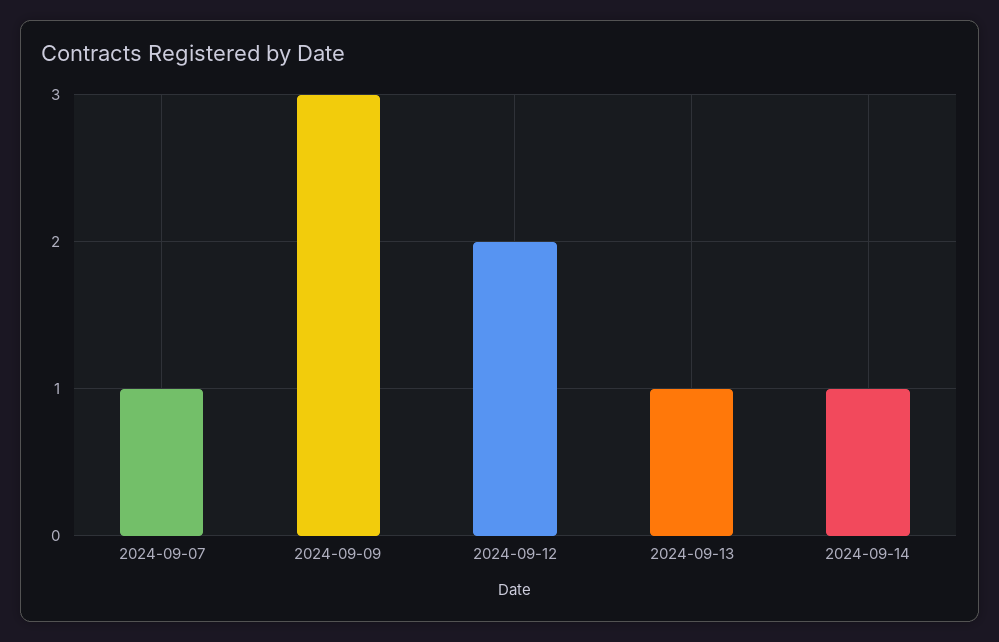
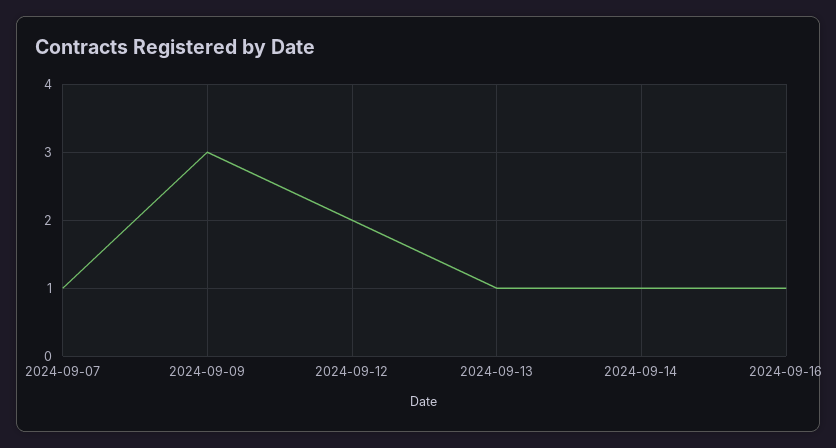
2024-09-16: none -> 1

